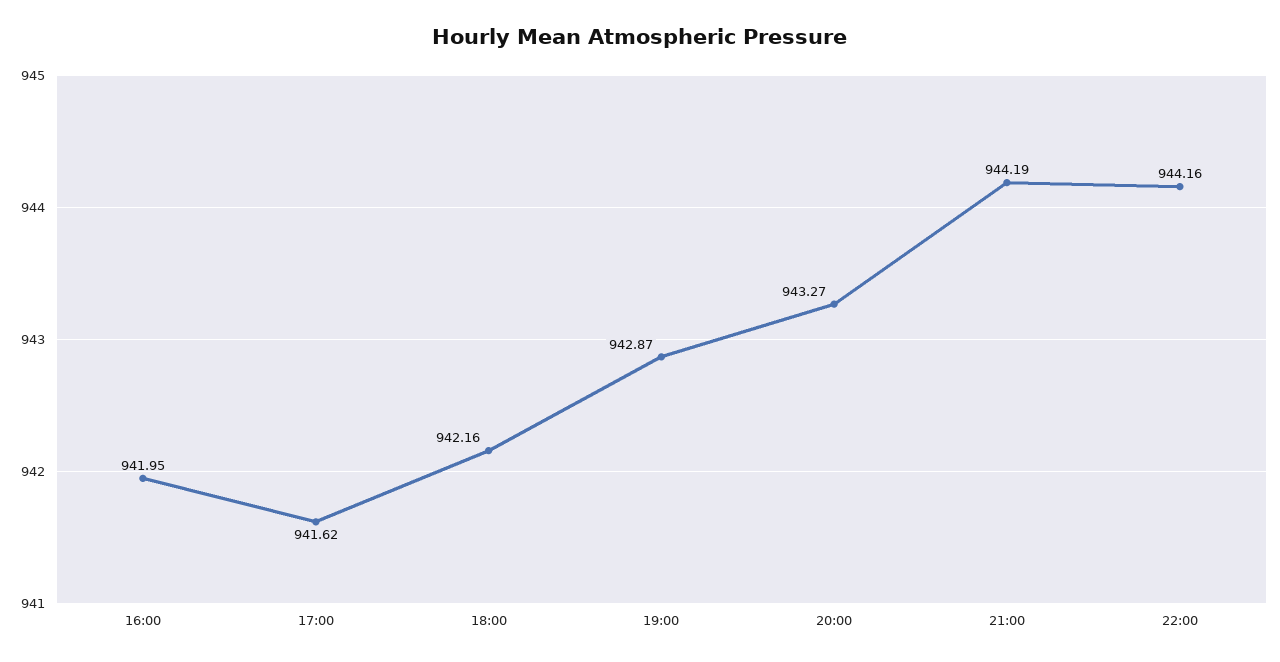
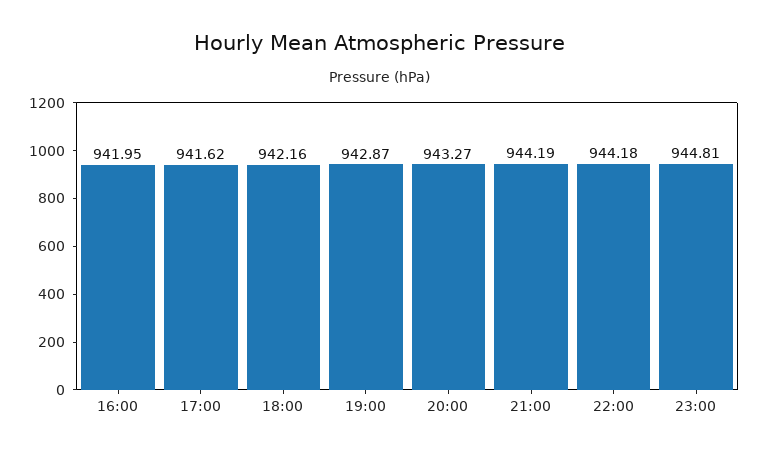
22:00: 944.16 -> 944.18
23:00: none -> 944.81

